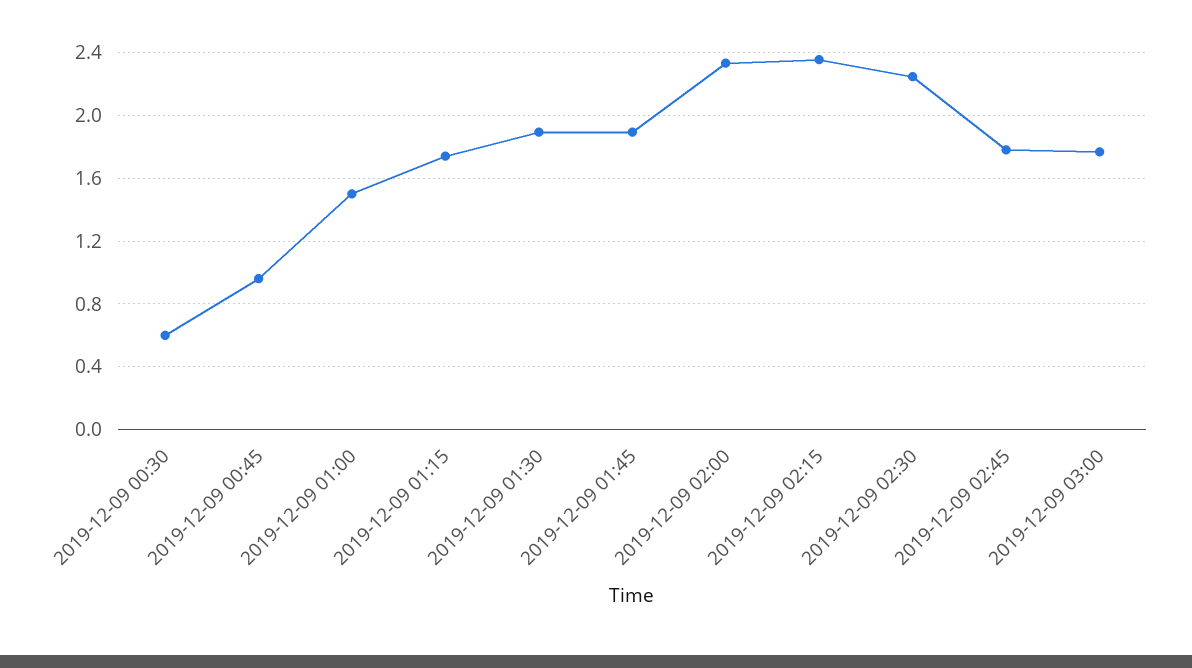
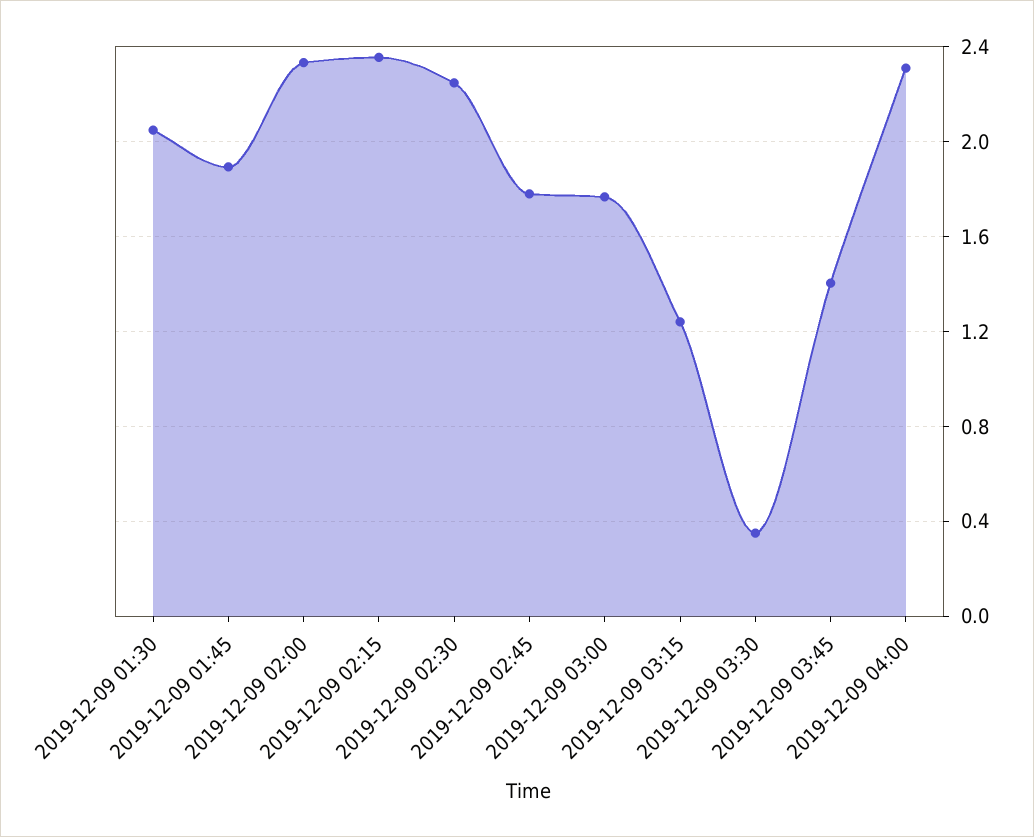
2019-12-09 00:30: 0.6 -> none
2019-12-09 00:45: 0.95 -> none
2019-12-09 01:00: 1.5 -> none
2019-12-09 01:15: 1.75 -> none
2019-12-09 01:30: 1.9 -> 2.05
2019-12-09 03:15: none -> 1.25
2019-12-09 03:30: none -> 0.35
2019-12-09 03:45: none -> 1.4
2019-12-09 04:00: none -> 2.3

